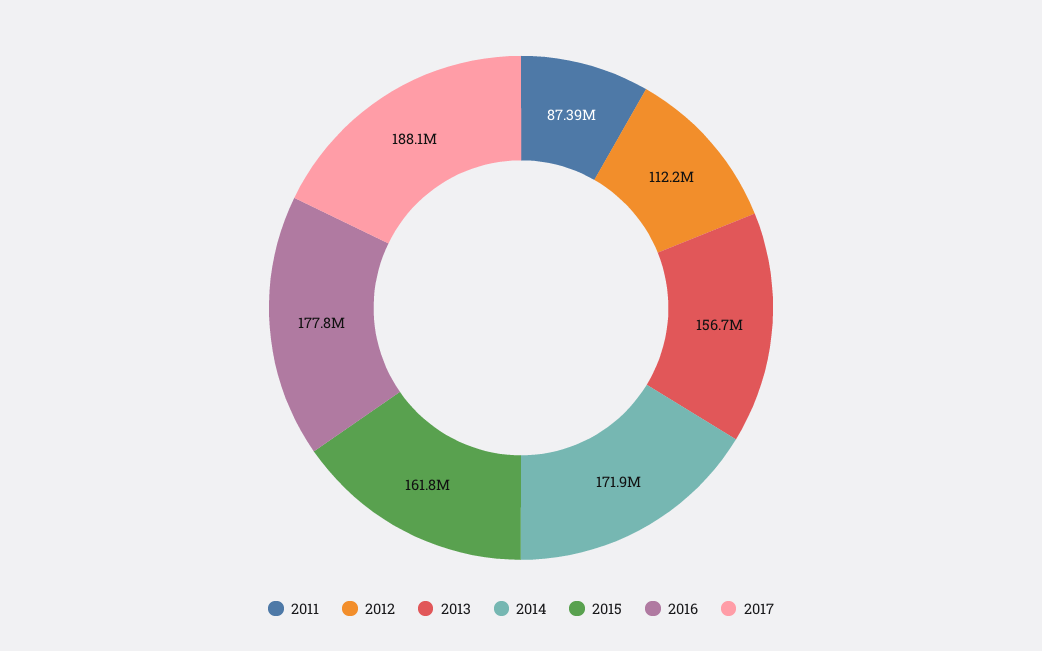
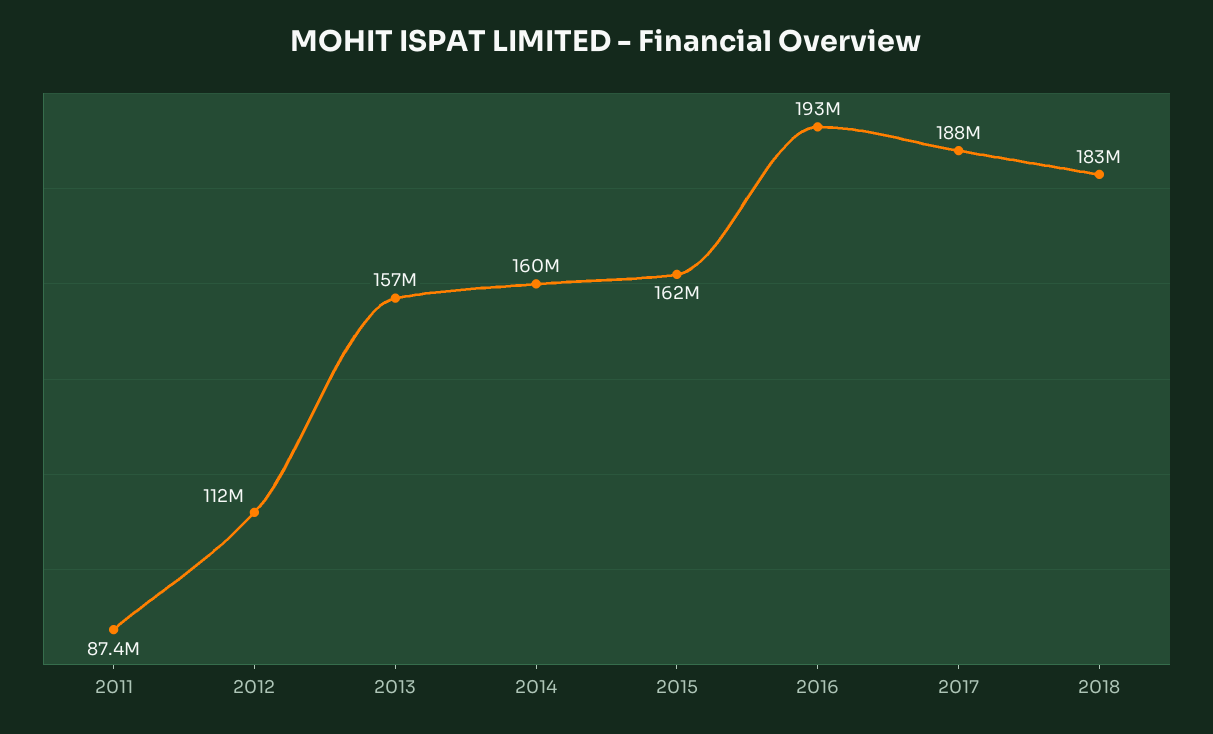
2014: 171900000 -> 160000000
2016: 177800000 -> 193000000
2018: none -> 183000000

